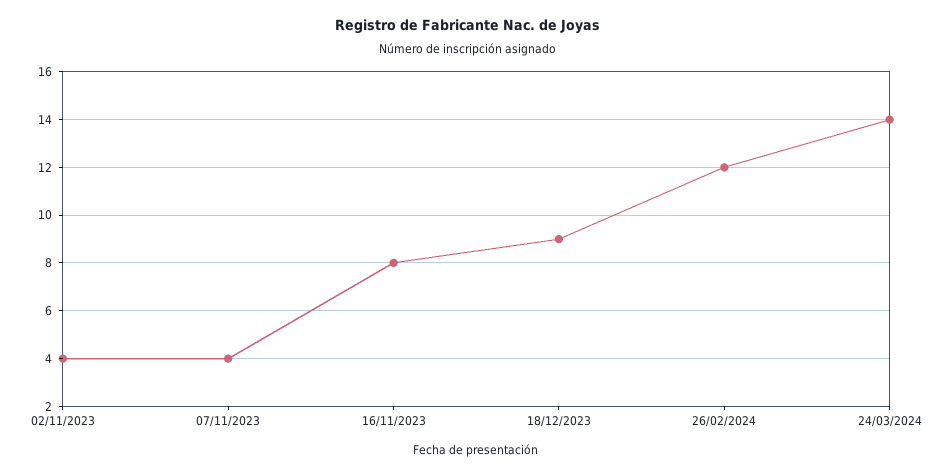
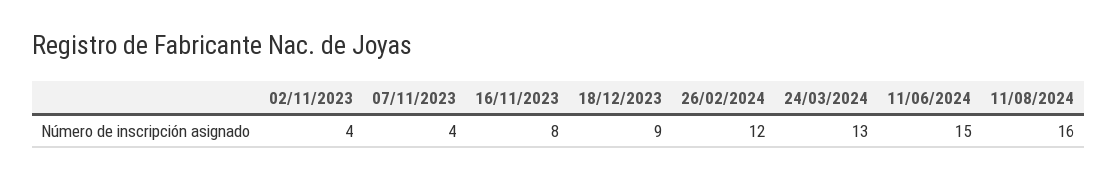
24/03/2024: 14 -> 13
11/06/2024: none -> 15
11/08/2024: none -> 16

